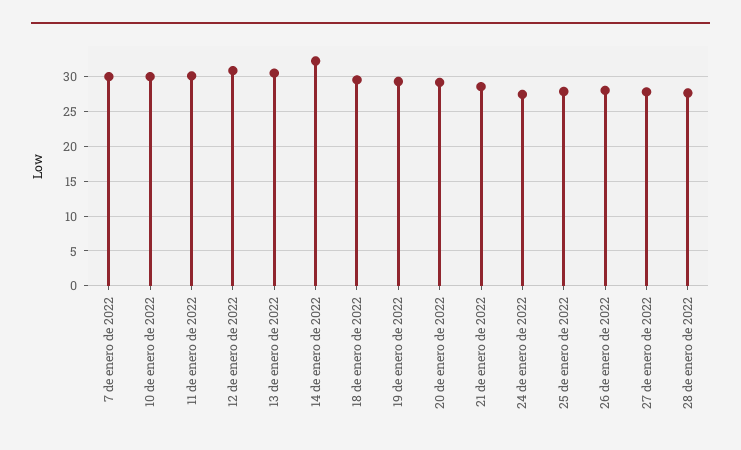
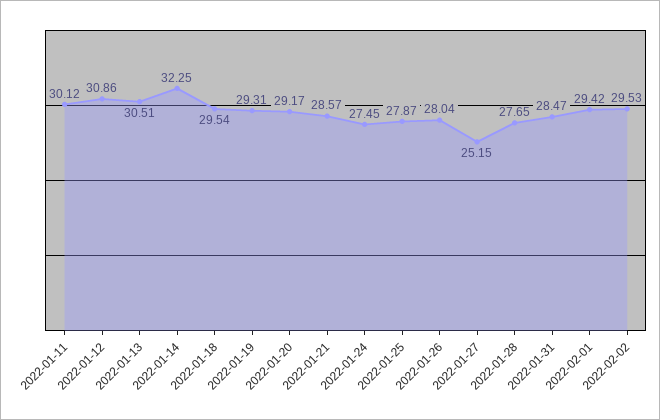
7 de enero de 2022: 30 -> none
10 de enero de 2022: 30 -> none
27 de enero de 2022: 28 -> 25.15
2022-01-31: none -> 28.47
2022-02-01: none -> 29.42
2022-02-02: none -> 29.53

